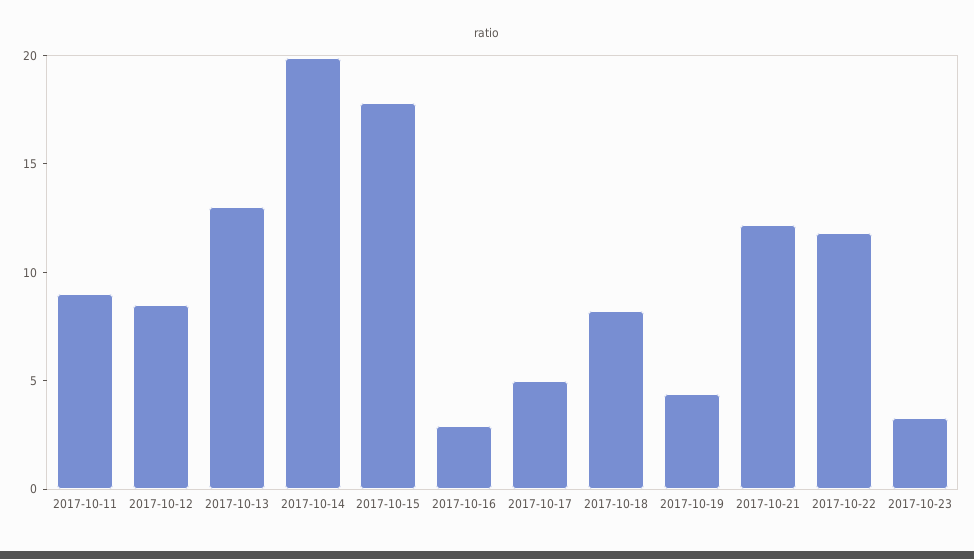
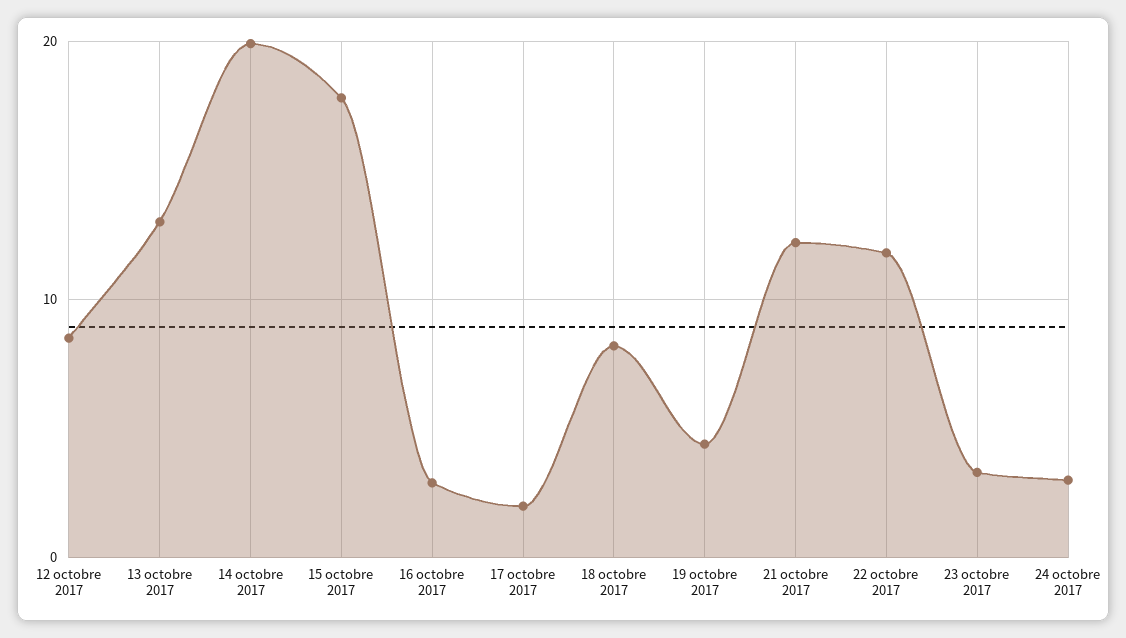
2017-10-11: 9 -> none
2017-10-17: 5 -> 2
24 octobre 2017: none -> 3

